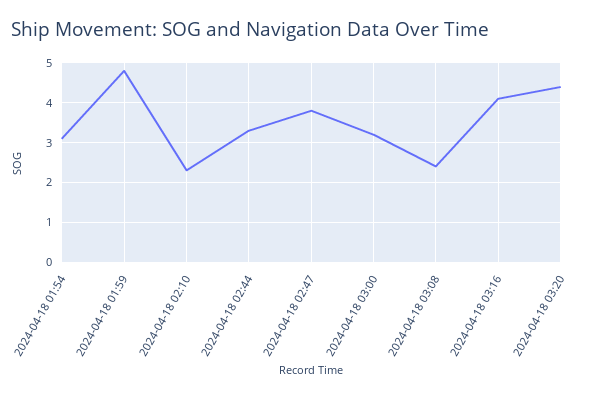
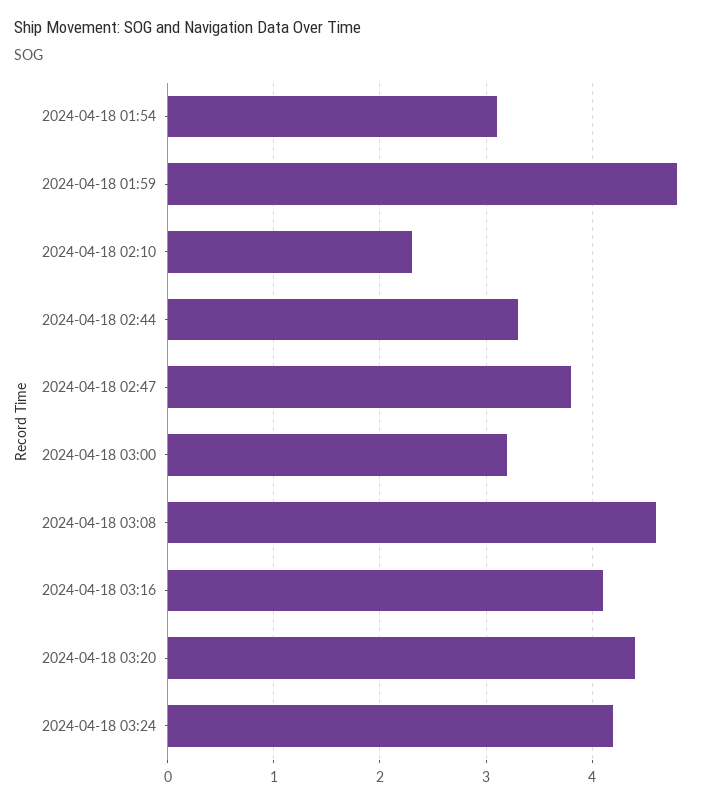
2024-04-18 03:08: 2.5 -> 4.6
2024-04-18 03:24: none -> 4.2

